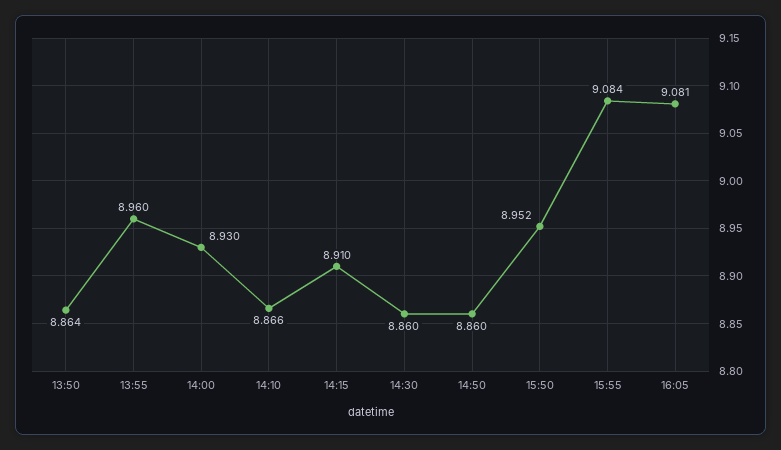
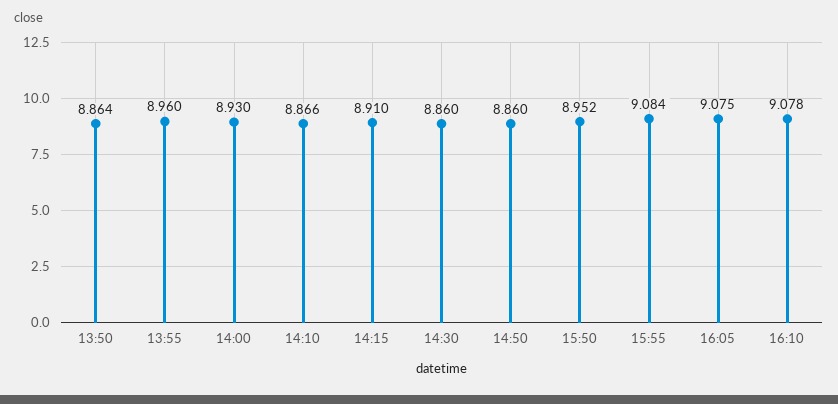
16:05: 9.081 -> 9.075
16:10: none -> 9.078

